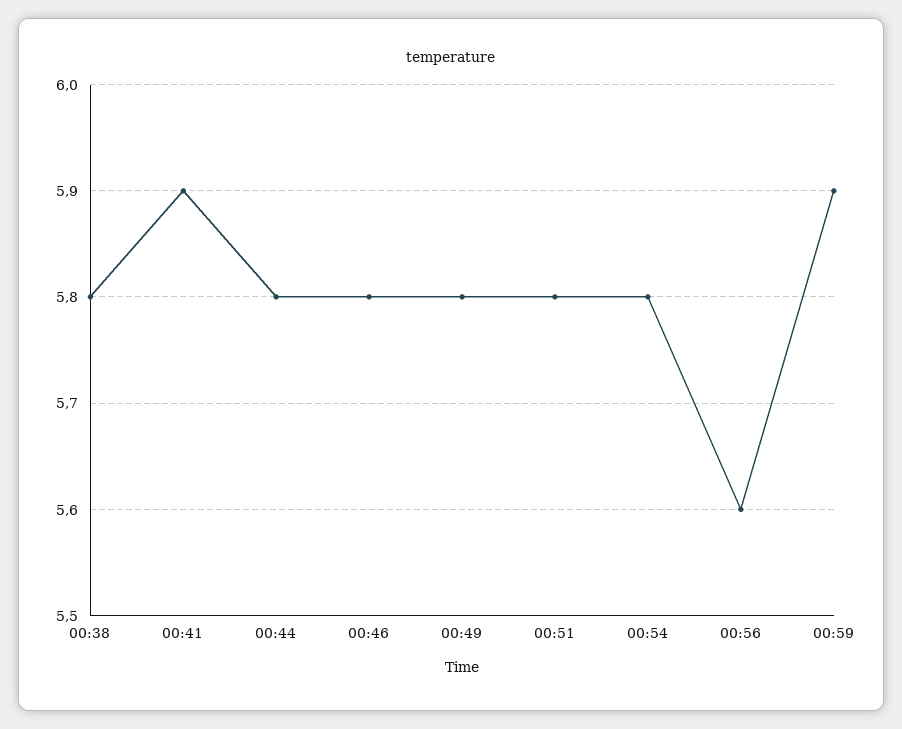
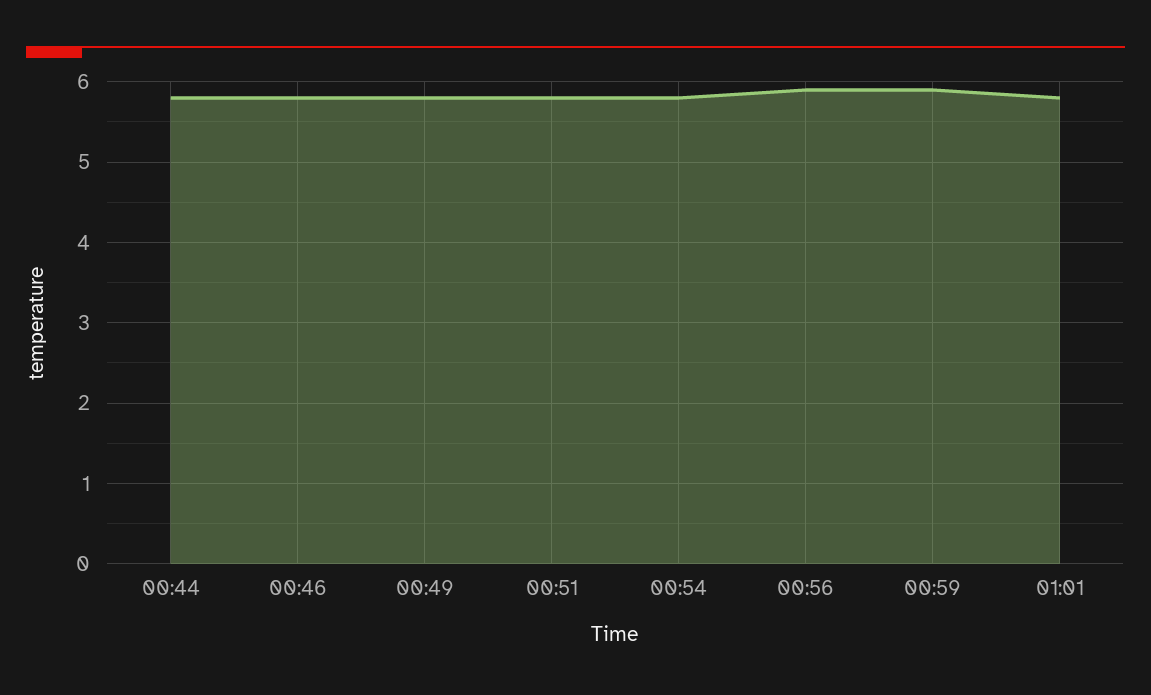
00:38: 5.8 -> none
00:41: 5.9 -> none
00:56: 5.6 -> 5.9
01:01: none -> 5.8

